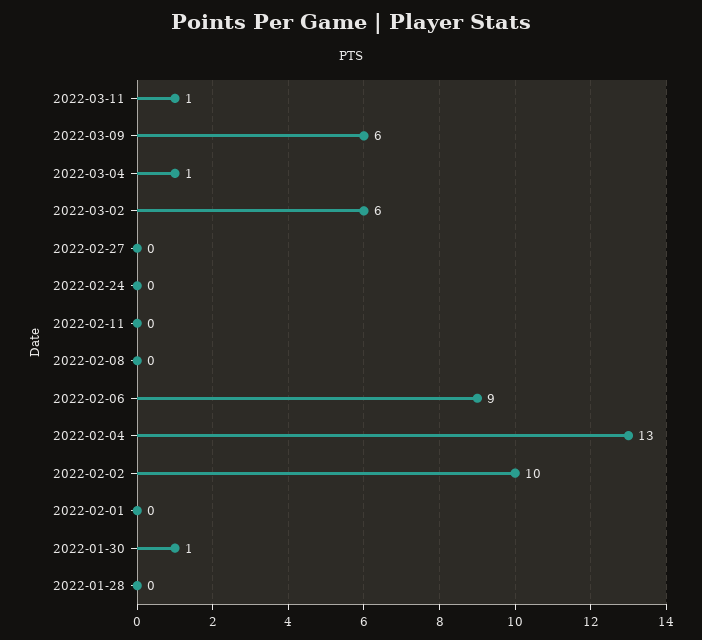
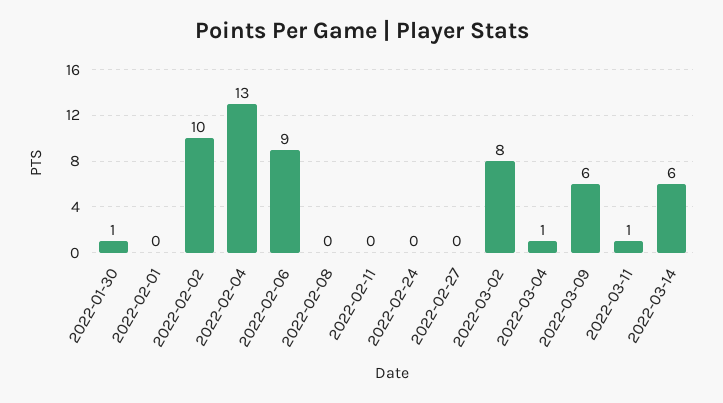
2022-03-02: 6 -> 8
2022-01-28: 0 -> none
2022-03-14: none -> 6

